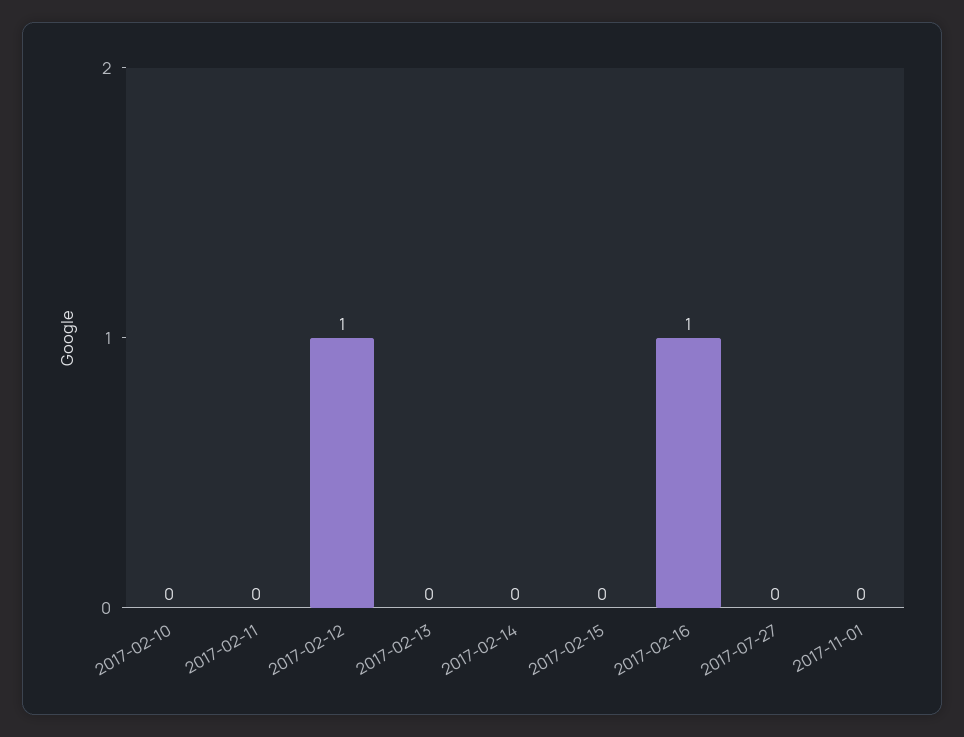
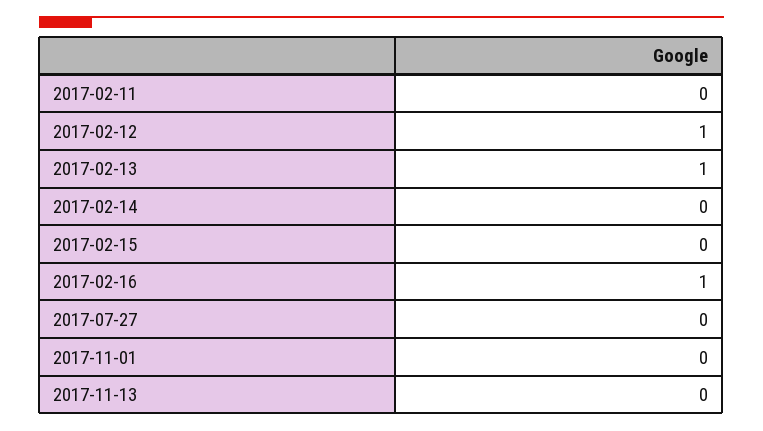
2017-02-10: 0 -> none
2017-02-13: 0 -> 1
2017-11-13: none -> 0

